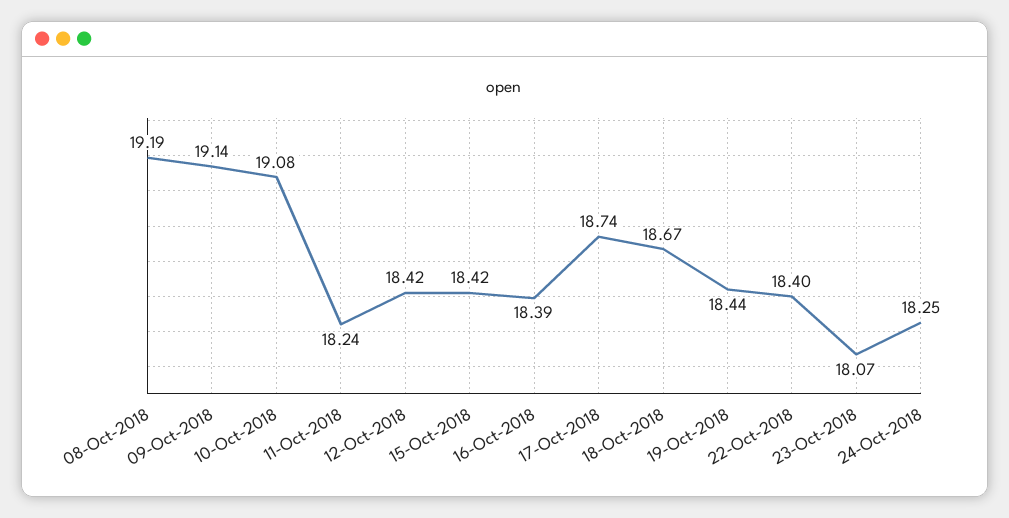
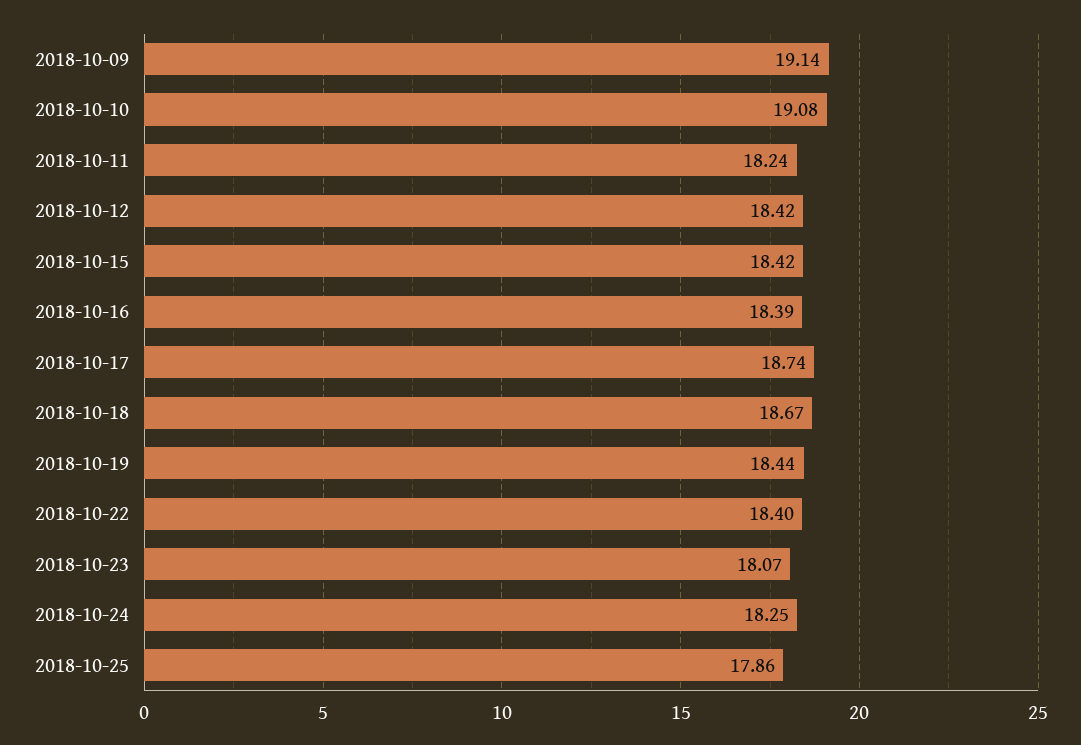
08-Oct-2018: 19.19 -> none
2018-10-25: none -> 17.86

